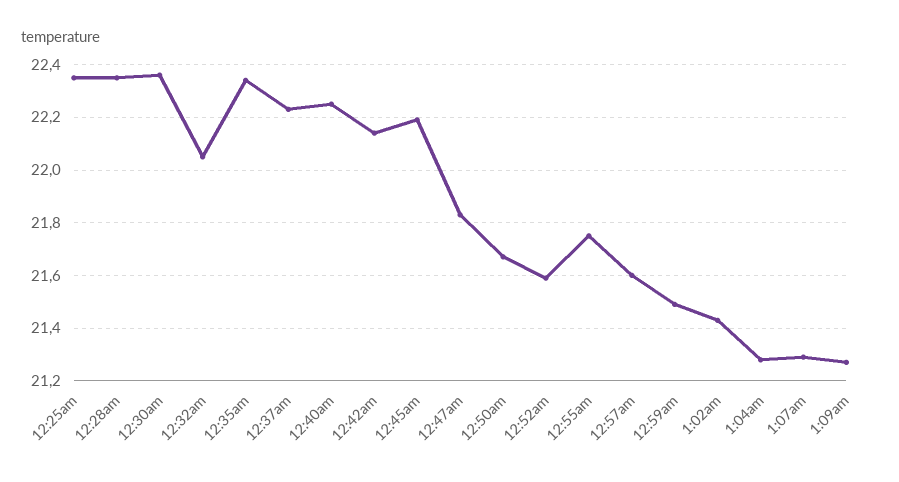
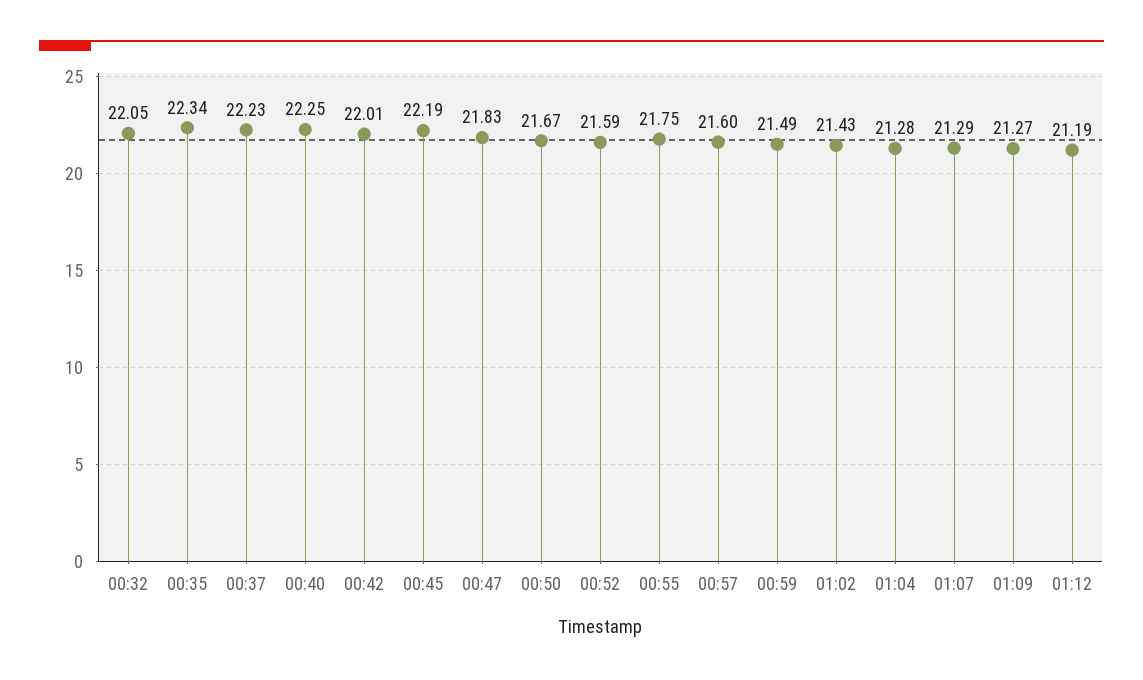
12:25am: 22.35 -> none
12:28am: 22.35 -> none
12:30am: 22.35 -> none
12:42am: 22.15 -> 22.01
01:12: none -> 21.19

